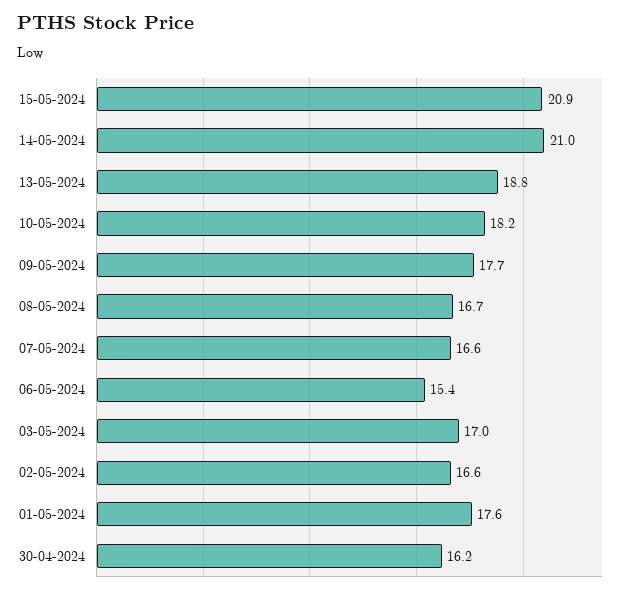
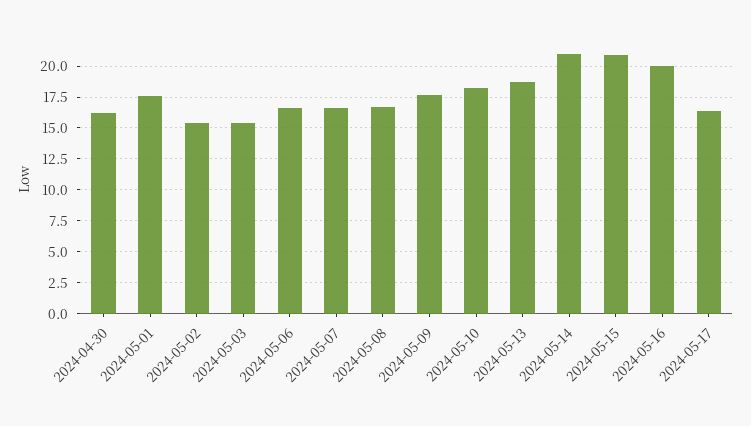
06-05-2024: 15.4 -> 16.5
03-05-2024: 17 -> 15.5
02-05-2024: 16.6 -> 15.5
2024-05-16: none -> 20
2024-05-17: none -> 16.5

